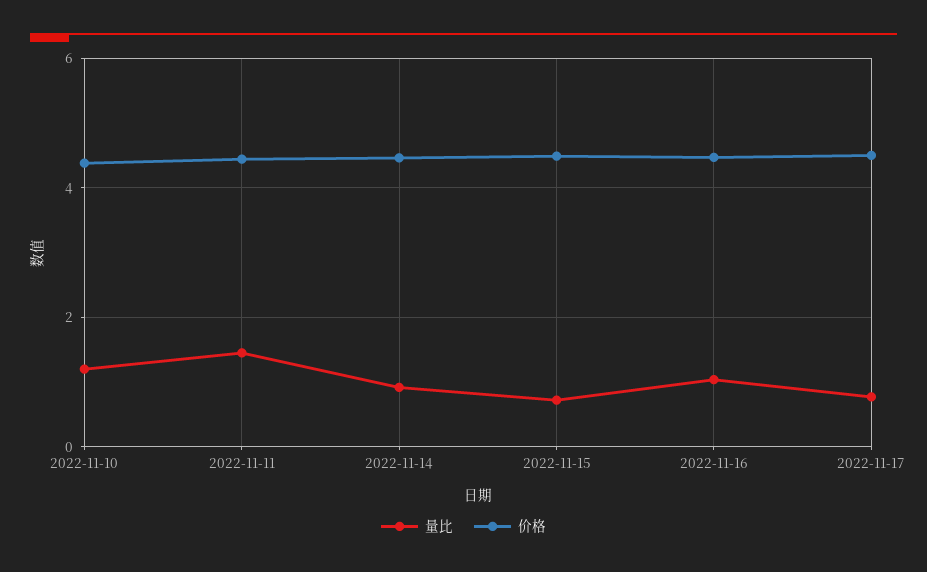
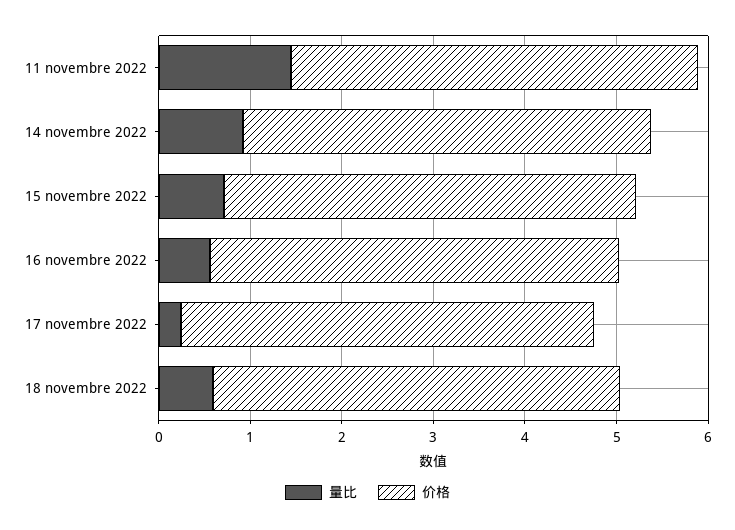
量比, 2022-11-10: 1.2 -> none
价格, 2022-11-10: 4.4 -> none
量比, 2022-11-16: 1 -> 0.6
量比, 2022-11-17: 0.8 -> 0.2
量比, 18 novembre 2022: none -> 0.6
价格, 18 novembre 2022: none -> 4.4

